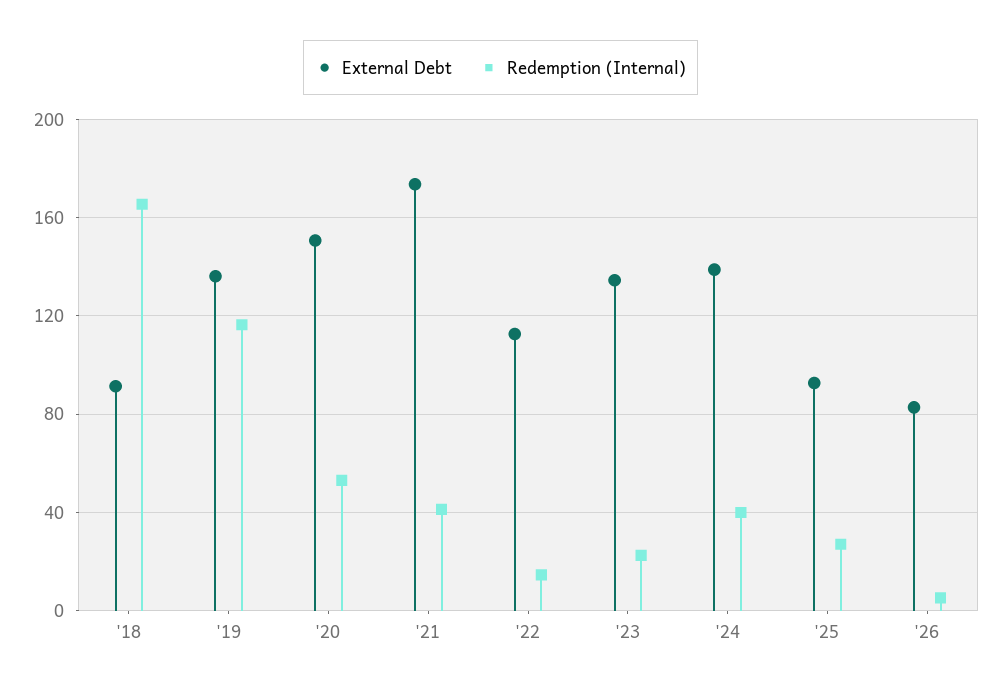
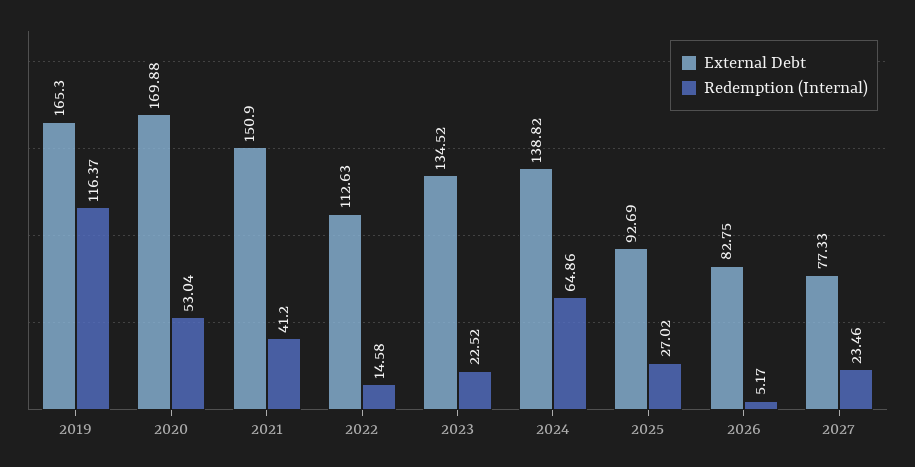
External Debt, '18: 90 -> none
Redemption (Internal), '18: 165 -> none
External Debt, '19: 135 -> 165.3
External Debt, '20: 150 -> 169.88
External Debt, '21: 175 -> 150.9
Redemption (Internal), '24: 40 -> 64.86
External Debt, 2027: none -> 77.33
Redemption (Internal), 2027: none -> 23.46

